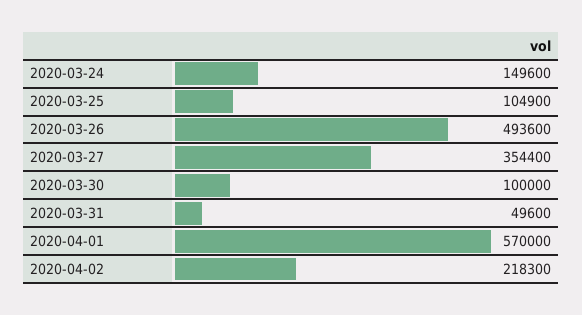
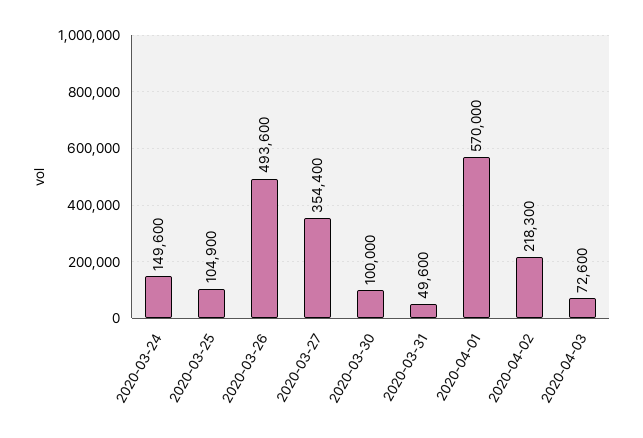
2020-04-03: none -> 72600

